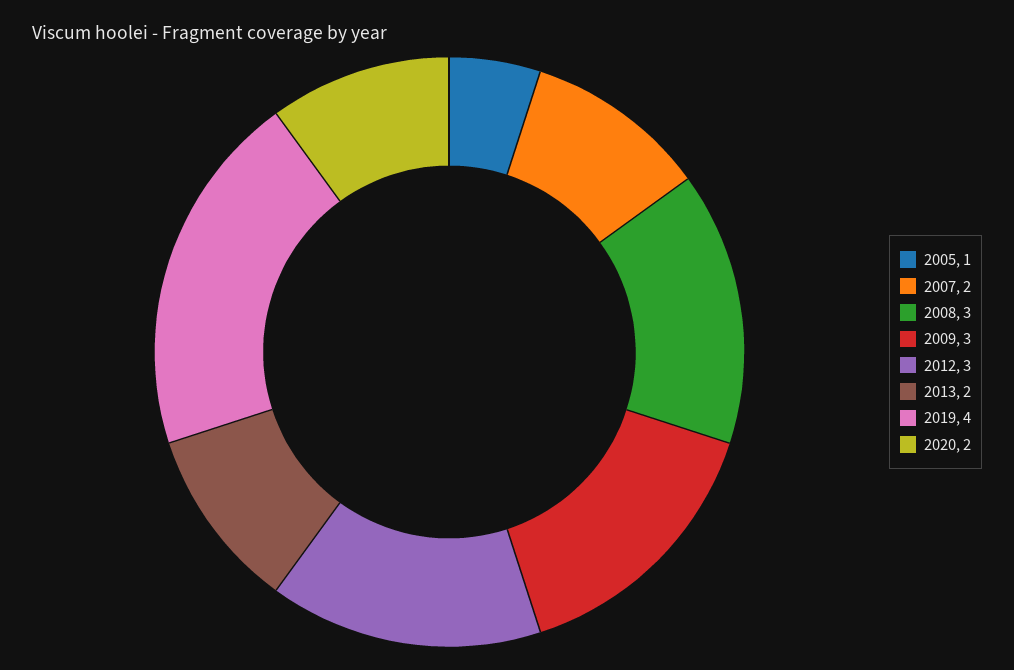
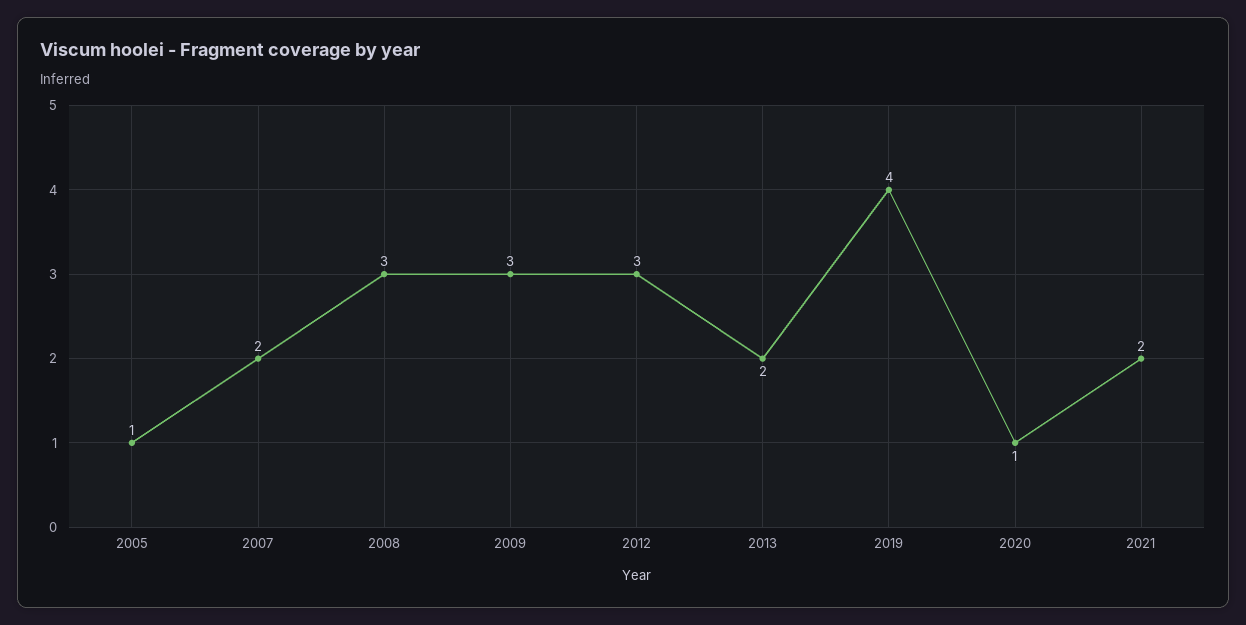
2020: 2 -> 1
2021: none -> 2

